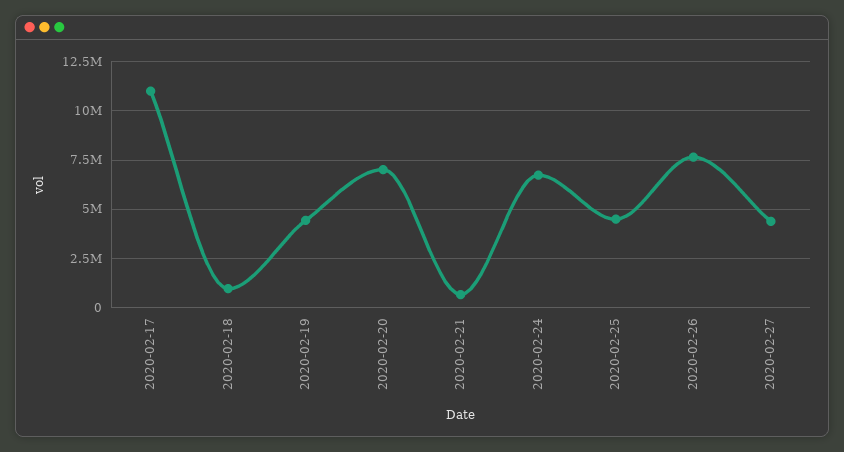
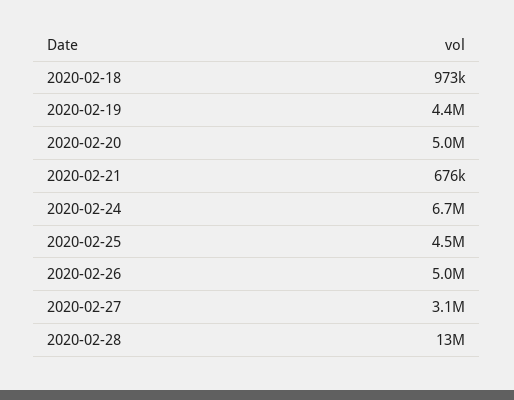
2020-02-17: 11000000 -> none
2020-02-20: 7000000 -> 5000000
2020-02-26: 7500000 -> 5000000
2020-02-27: 4500000 -> 3100000
2020-02-28: none -> 13000000

